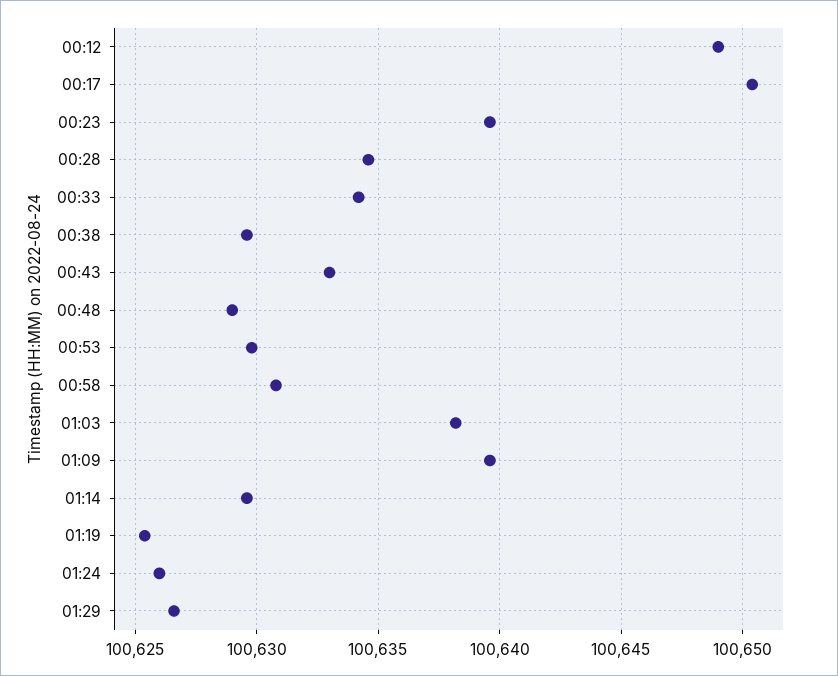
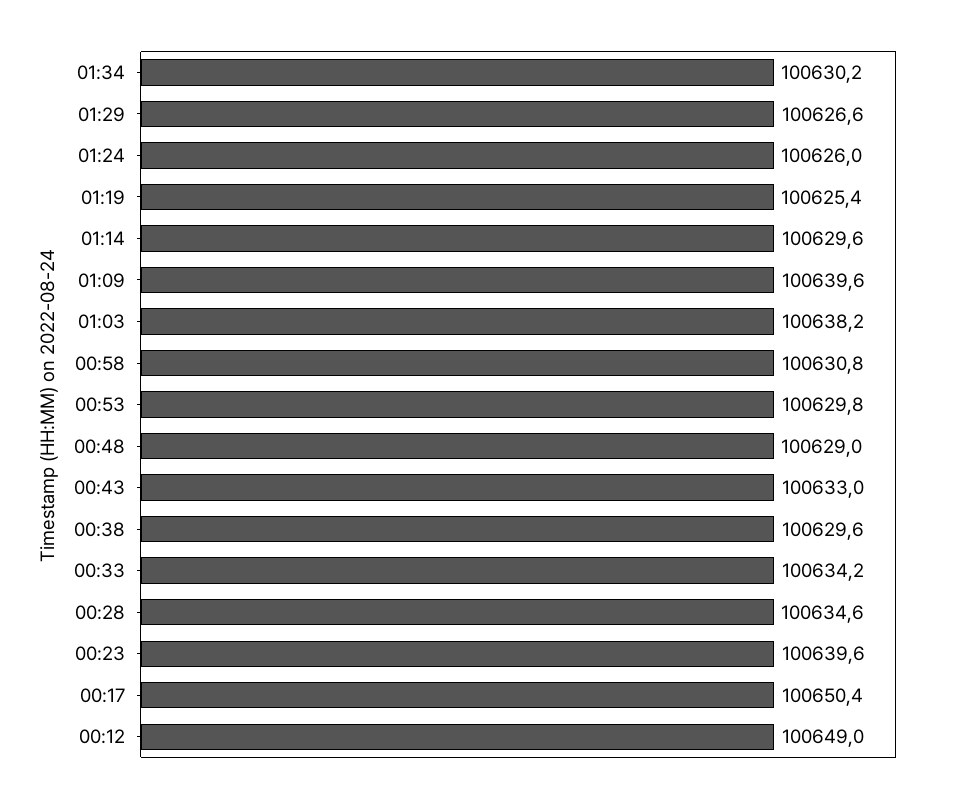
01:34: none -> 100630.2

